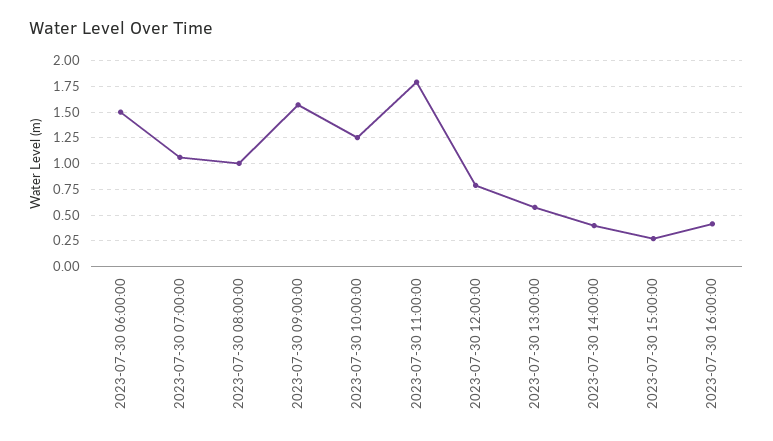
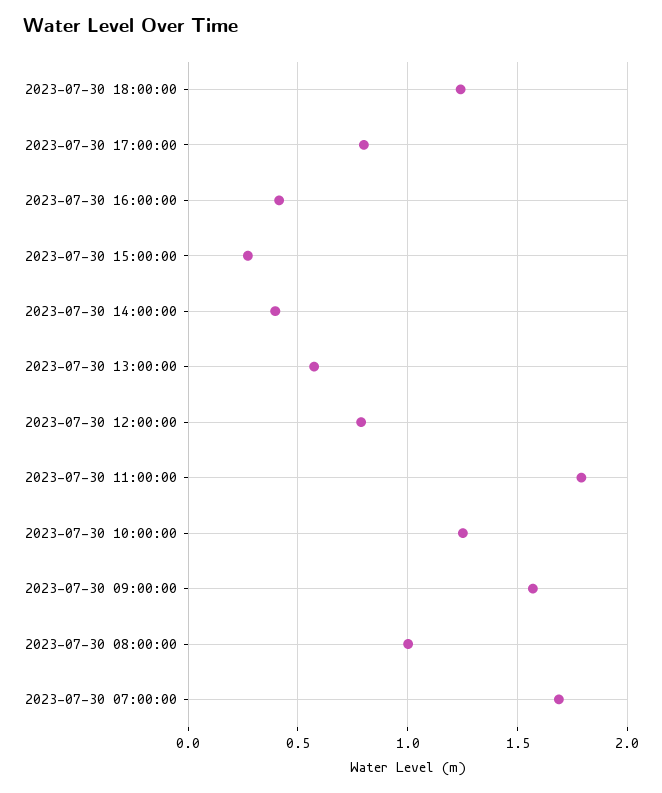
2023-07-30 06:00:00: 1.5 -> none
2023-07-30 07:00:00: 1 -> 1.7
2023-07-30 18:00:00: none -> 1.25
2023-07-30 17:00:00: none -> 0.8

